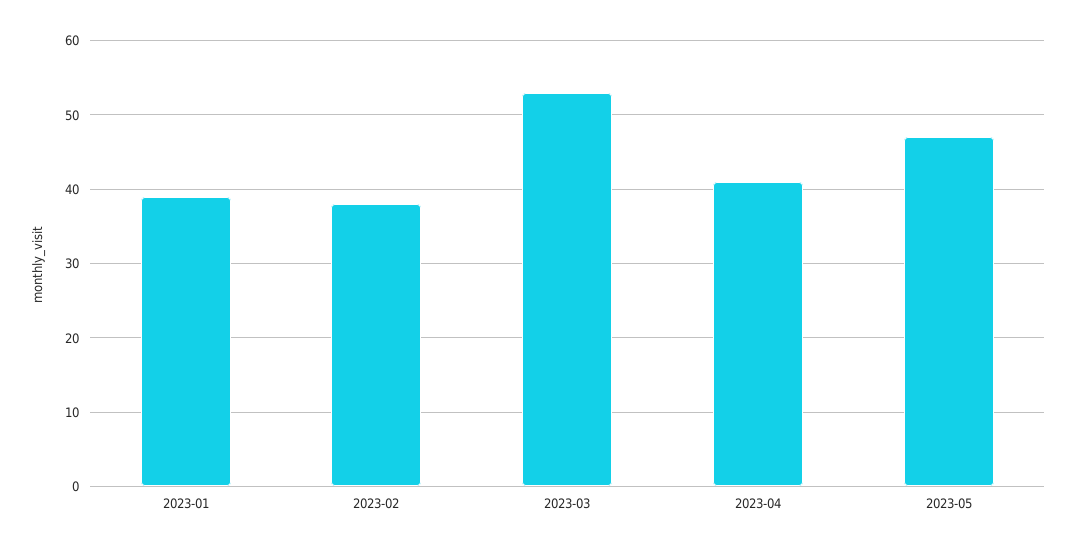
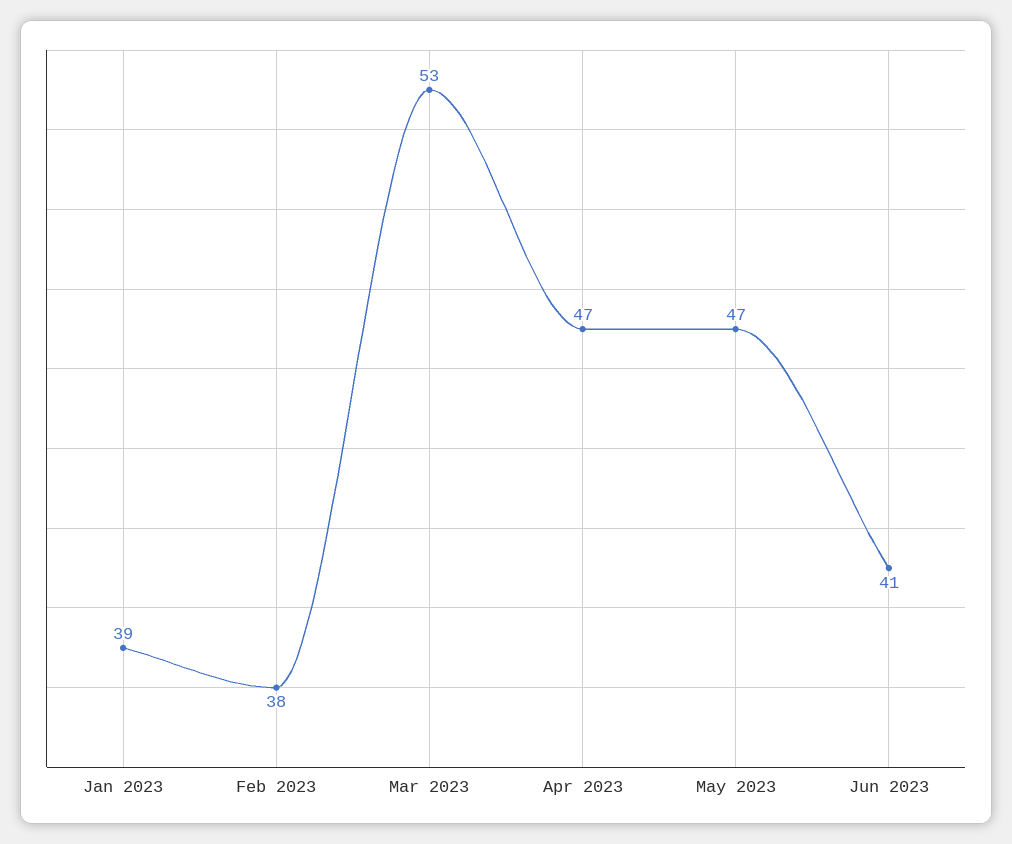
2023-04: 41 -> 47
Jun 2023: none -> 41

